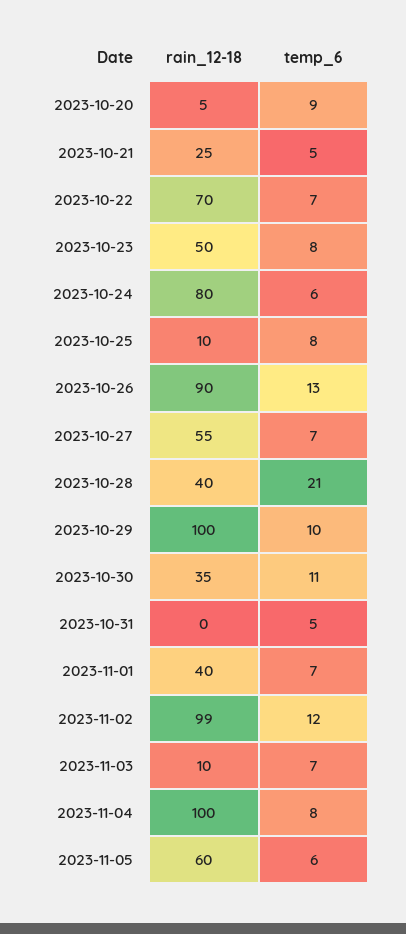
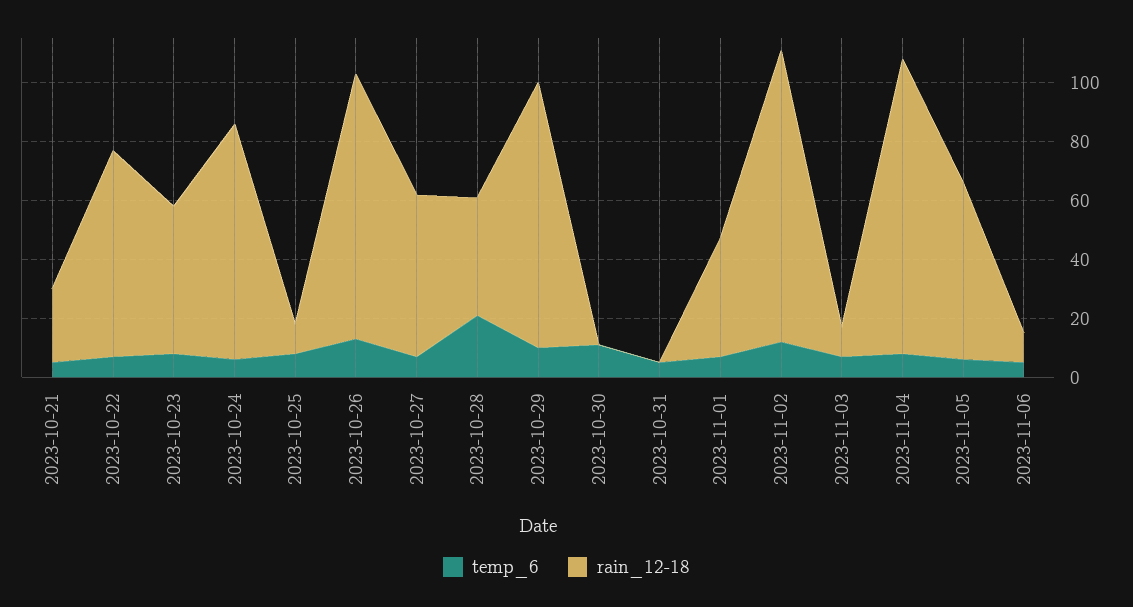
rain_12-18, 2023-10-20: 5 -> none
temp_6, 2023-10-20: 9 -> none
rain_12-18, 2023-10-29: 100 -> 90
rain_12-18, 2023-10-30: 35 -> 0
temp_6, 2023-11-06: none -> 5
rain_12-18, 2023-11-06: none -> 10

